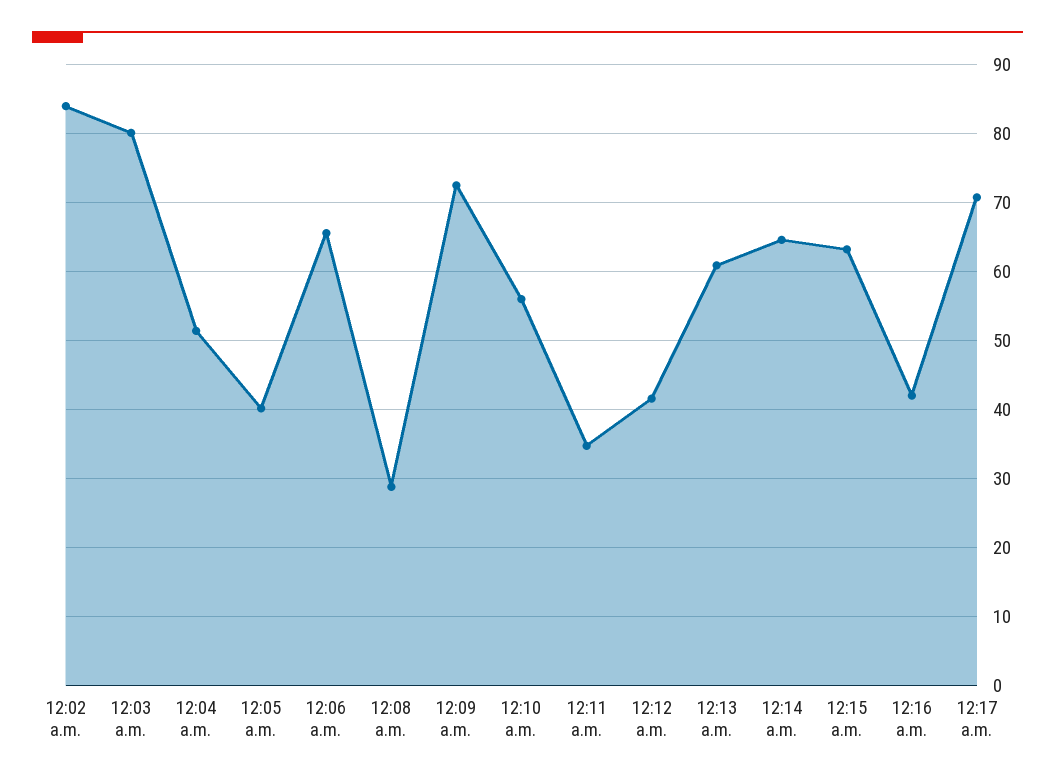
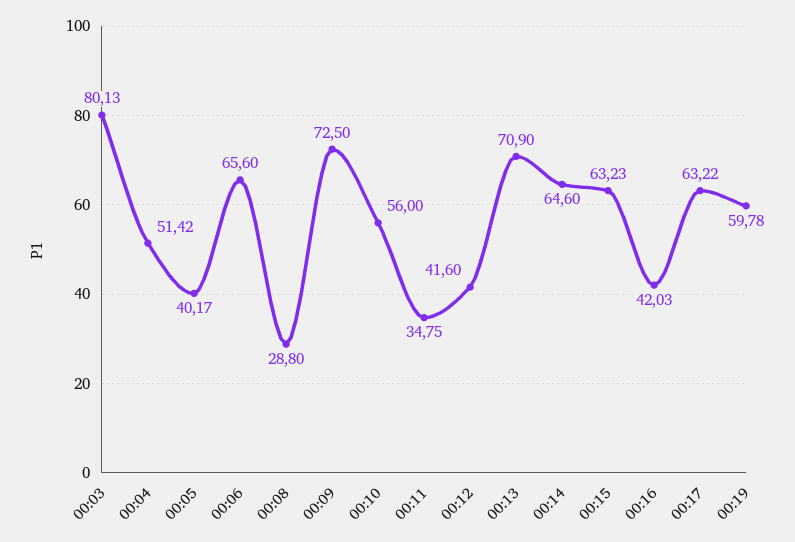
12:02 a.m.: 84 -> none
12:13 a.m.: 61 -> 70.9
12:17 a.m.: 71 -> 63.22
00:19: none -> 59.78

